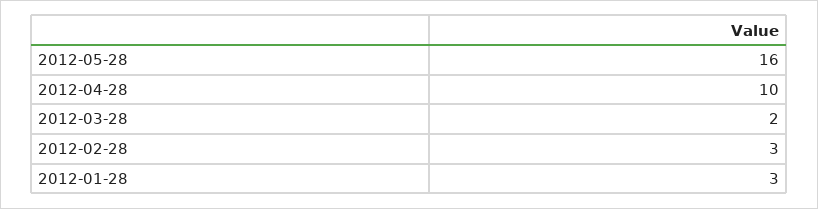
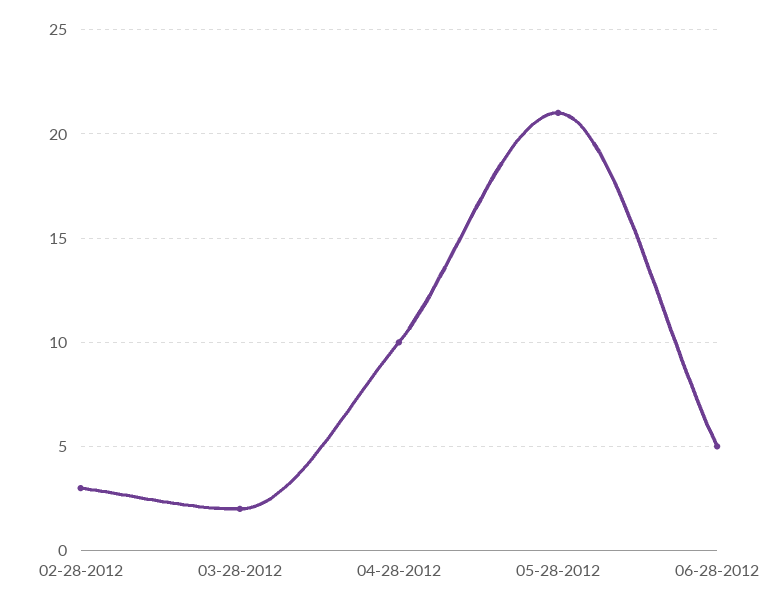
2012-05-28: 16 -> 21
2012-01-28: 3 -> none
06-28-2012: none -> 5

